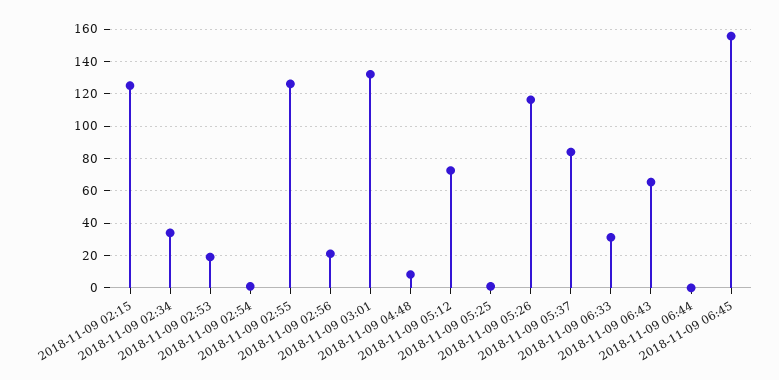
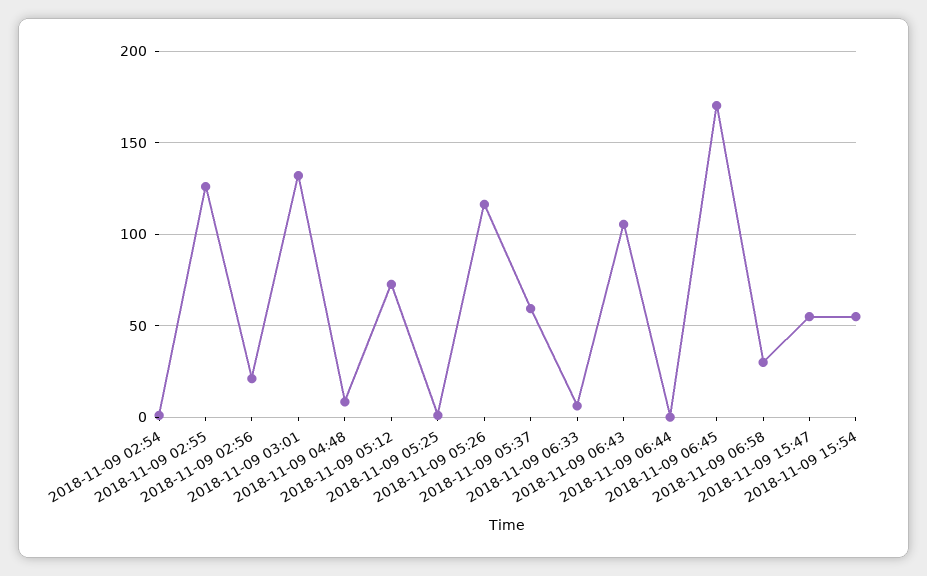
2018-11-09 02:15: 125 -> none
2018-11-09 02:34: 35 -> none
2018-11-09 02:53: 20 -> none
2018-11-09 05:37: 85 -> 60
2018-11-09 06:33: 30 -> 5
2018-11-09 06:43: 65 -> 105
2018-11-09 06:45: 155 -> 170
2018-11-09 06:58: none -> 30
2018-11-09 15:47: none -> 55
2018-11-09 15:54: none -> 55

